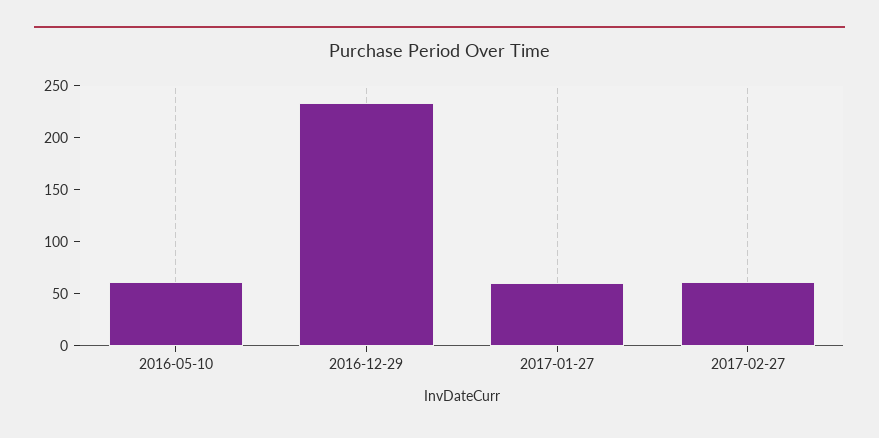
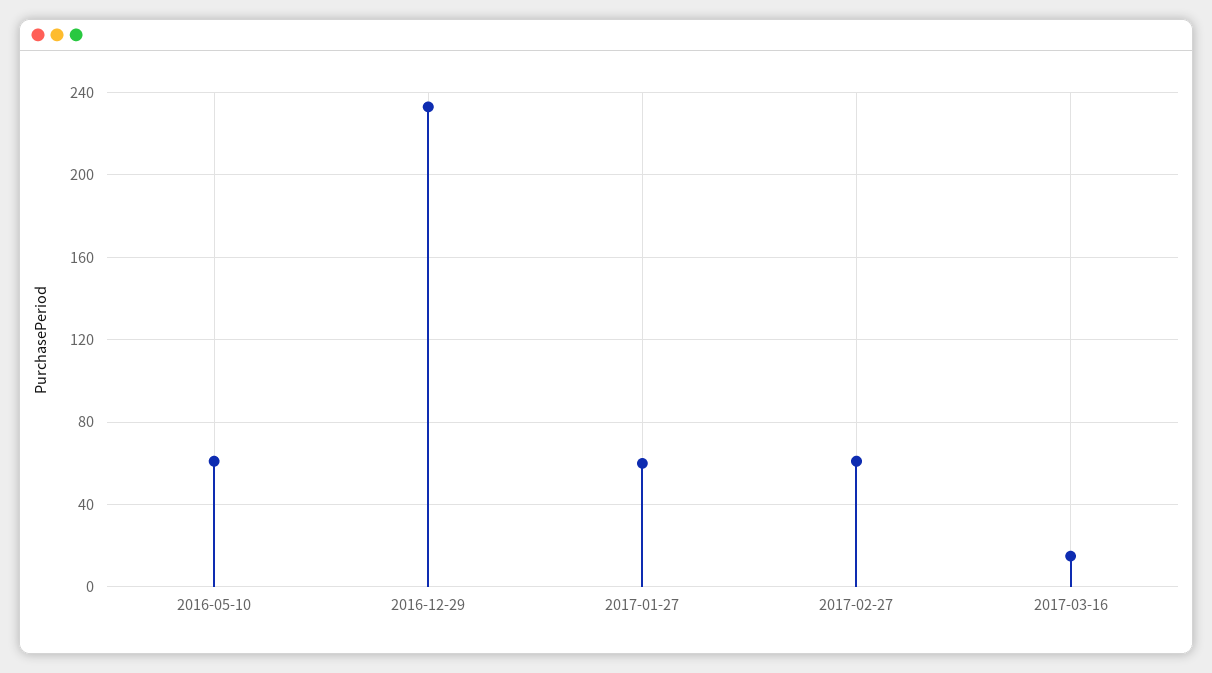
2017-03-16: none -> 15

